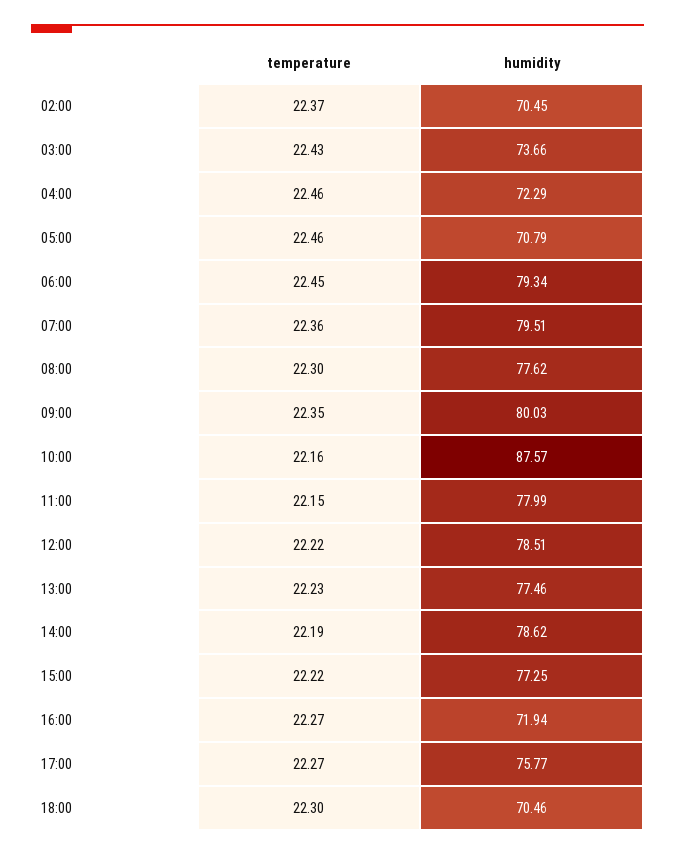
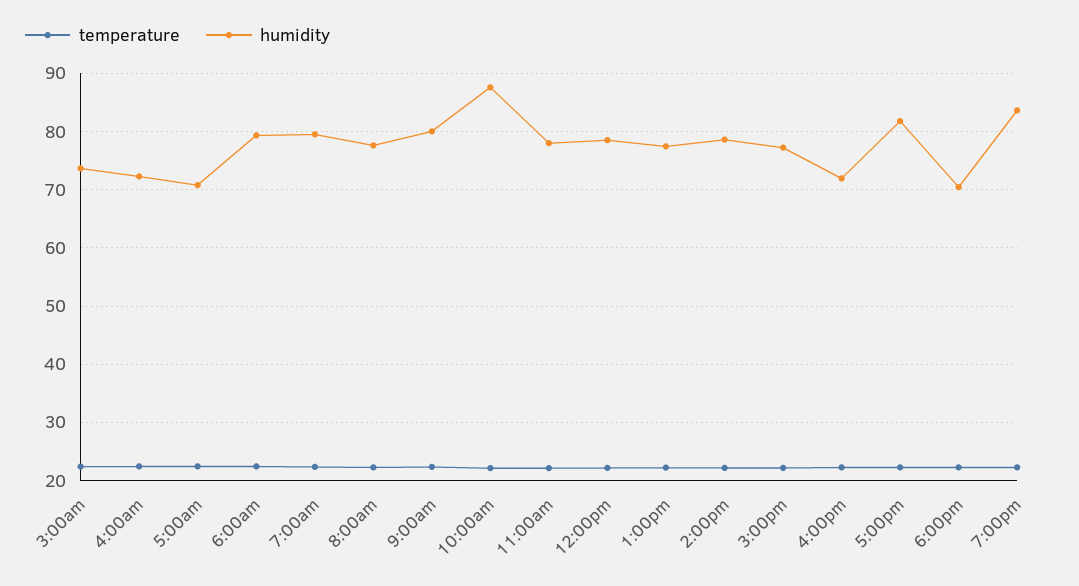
temperature, 02:00: 22.37 -> none
humidity, 02:00: 70.45 -> none
humidity, 17:00: 75.77 -> 82
temperature, 7:00pm: none -> 22
humidity, 7:00pm: none -> 84

